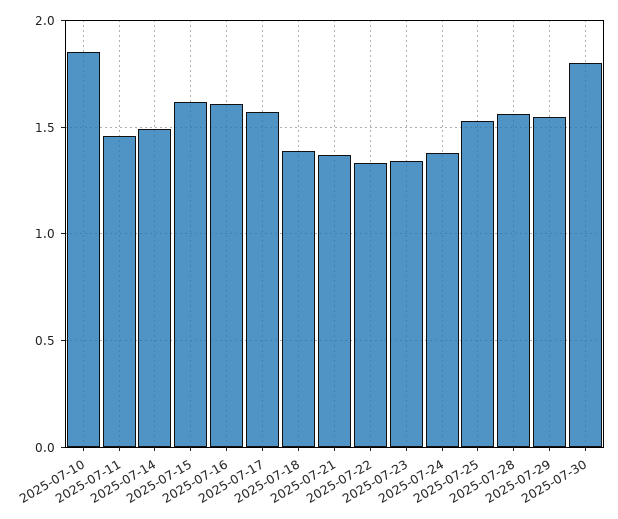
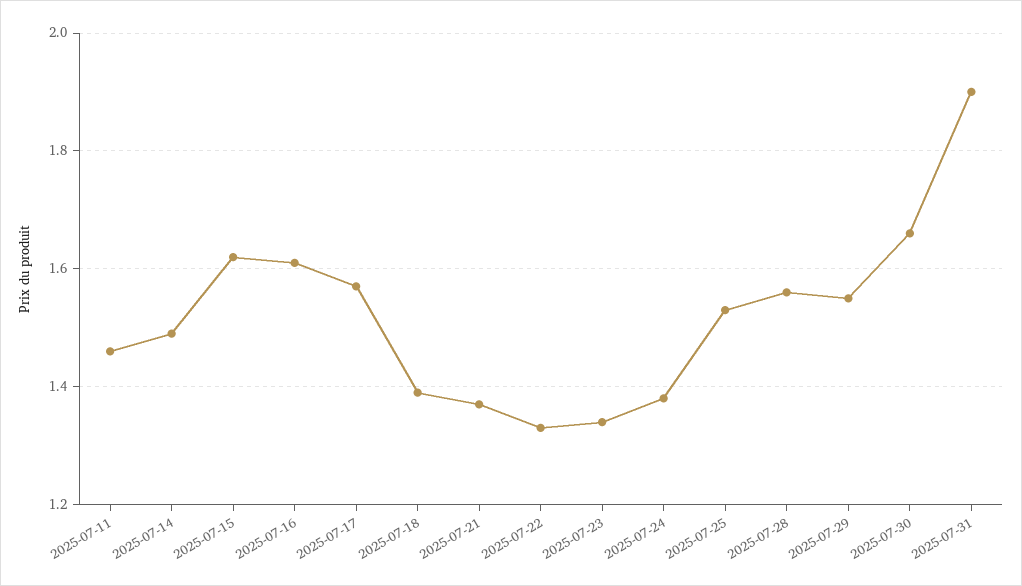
2025-07-10: 1.85 -> none
2025-07-30: 1.8 -> 1.65
2025-07-31: none -> 1.9

